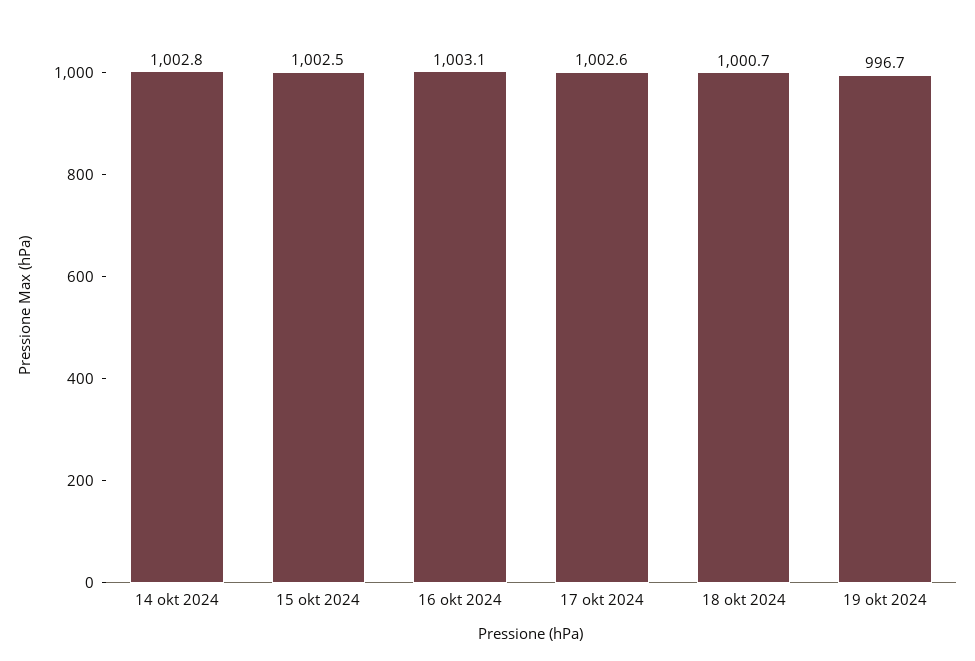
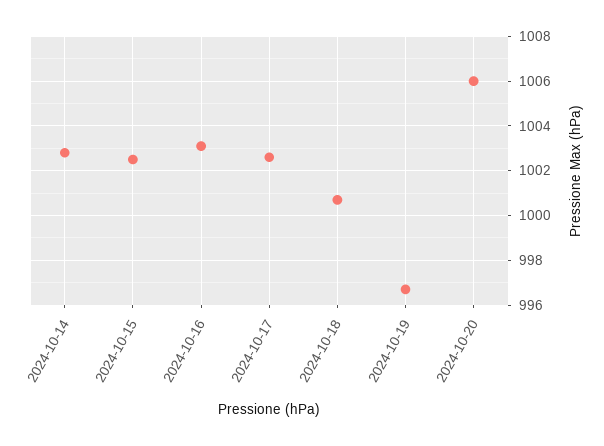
2024-10-20: none -> 1006

